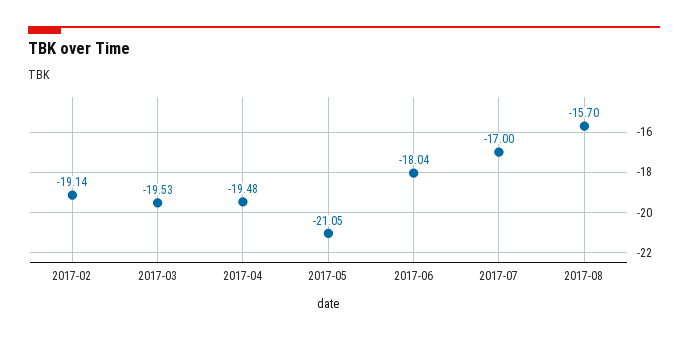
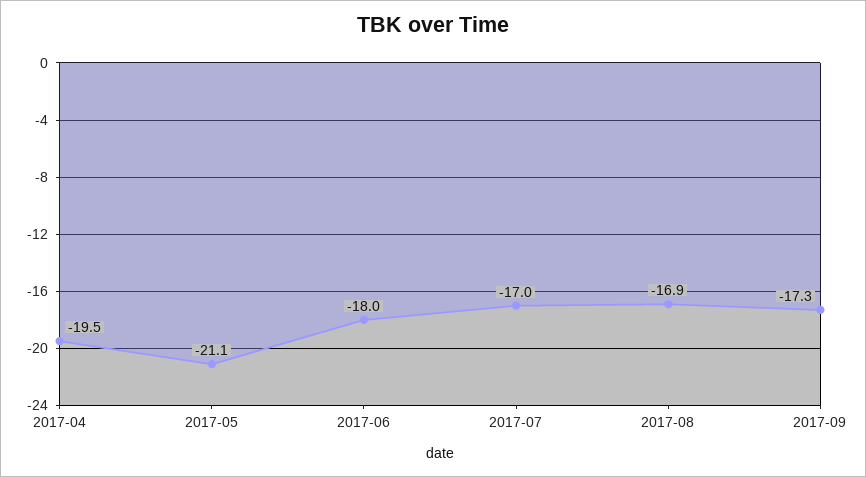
2017-02: -19.14 -> none
2017-03: -19.53 -> none
2017-08: -15.7 -> -16.9
2017-09: none -> -17.3

